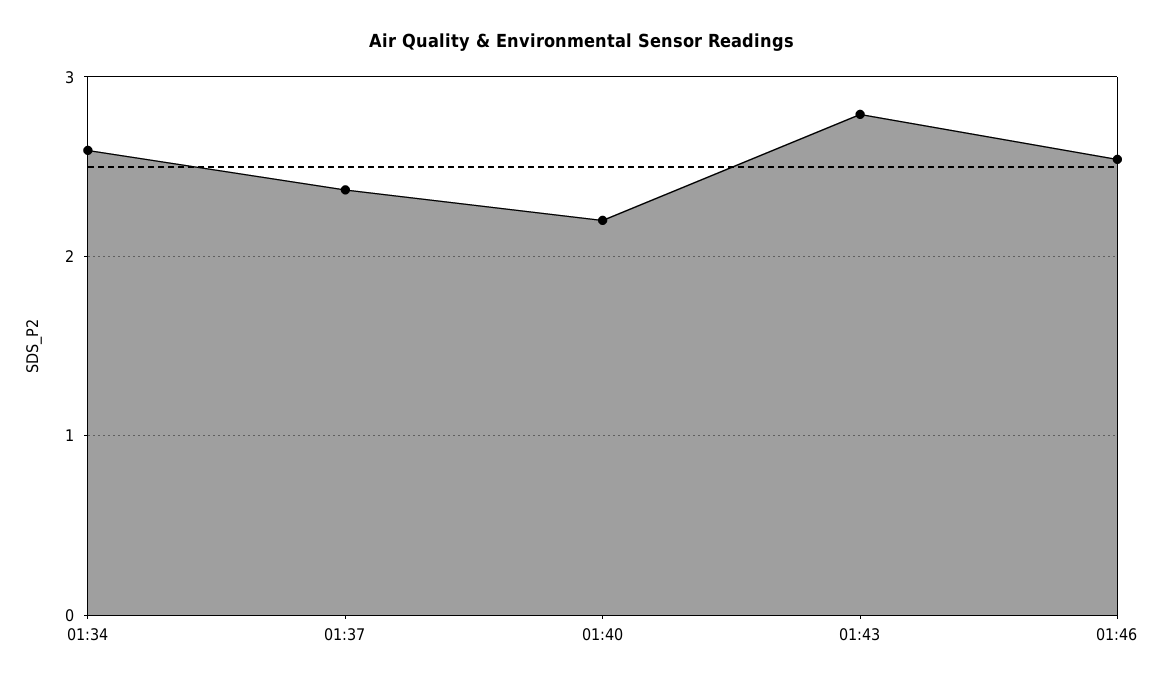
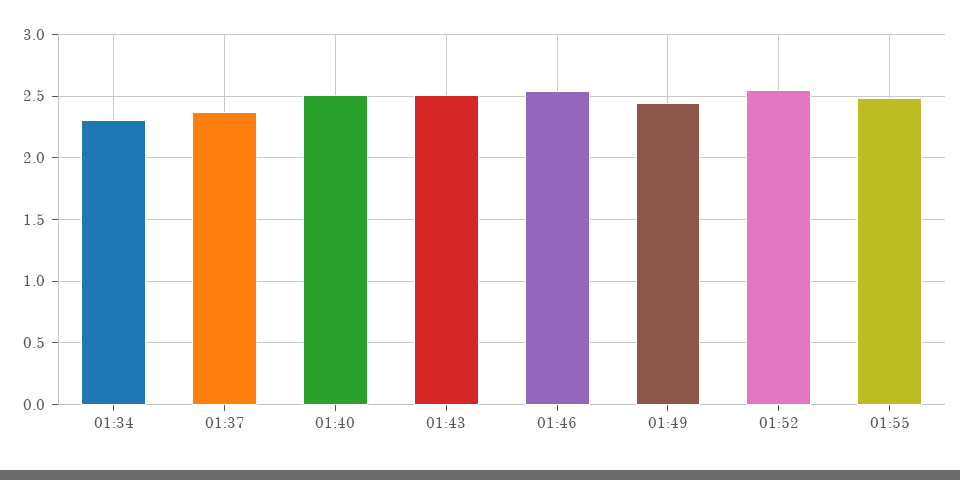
01:34: 2.6 -> 2.3
01:40: 2.2 -> 2.5
01:43: 2.8 -> 2.5
01:49: none -> 2.45
01:52: none -> 2.55
01:55: none -> 2.5

